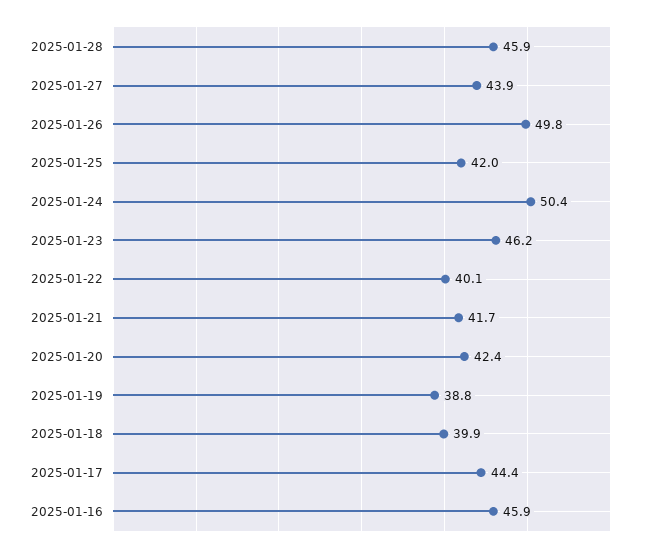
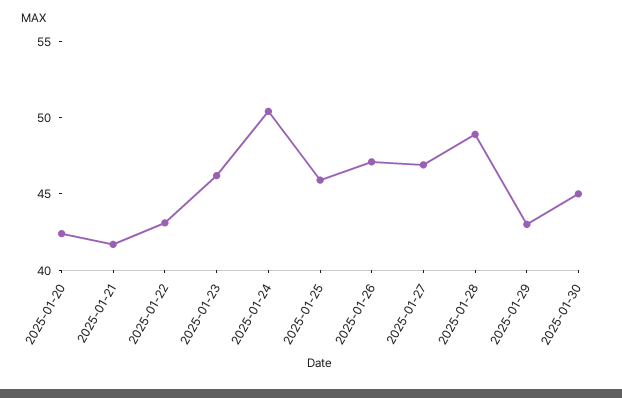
2025-01-28: 45.9 -> 49
2025-01-27: 43.9 -> 47
2025-01-26: 49.8 -> 47
2025-01-25: 42 -> 46
2025-01-22: 40.1 -> 43
2025-01-19: 38.8 -> none
2025-01-18: 39.9 -> none
2025-01-17: 44.4 -> none
2025-01-16: 45.9 -> none
2025-01-29: none -> 43
2025-01-30: none -> 45

